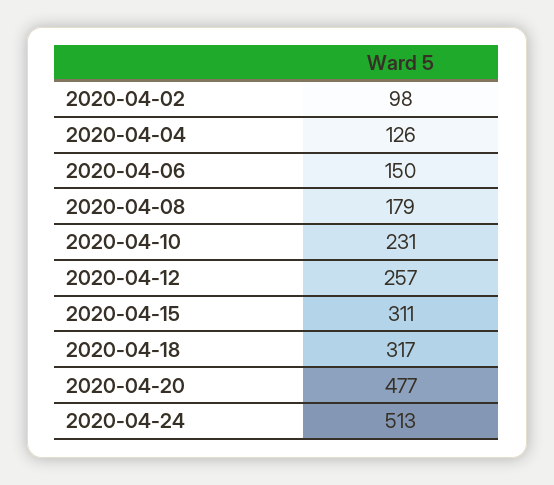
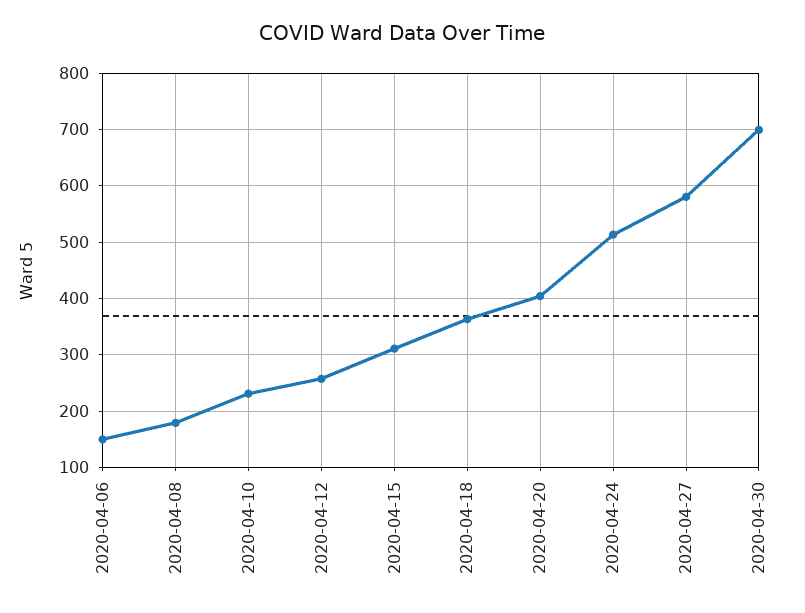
2020-04-02: 98 -> none
2020-04-04: 126 -> none
2020-04-18: 317 -> 360
2020-04-20: 477 -> 400
2020-04-27: none -> 580
2020-04-30: none -> 700

